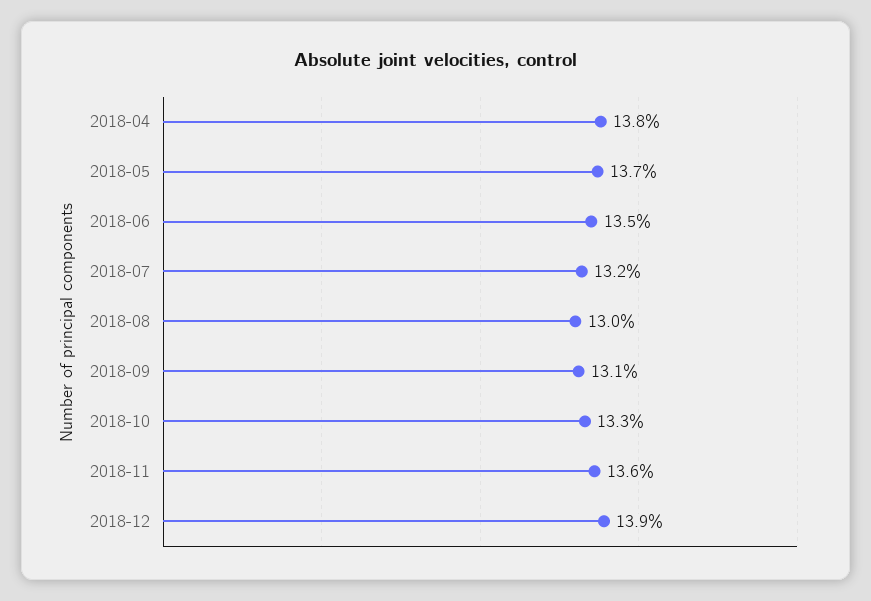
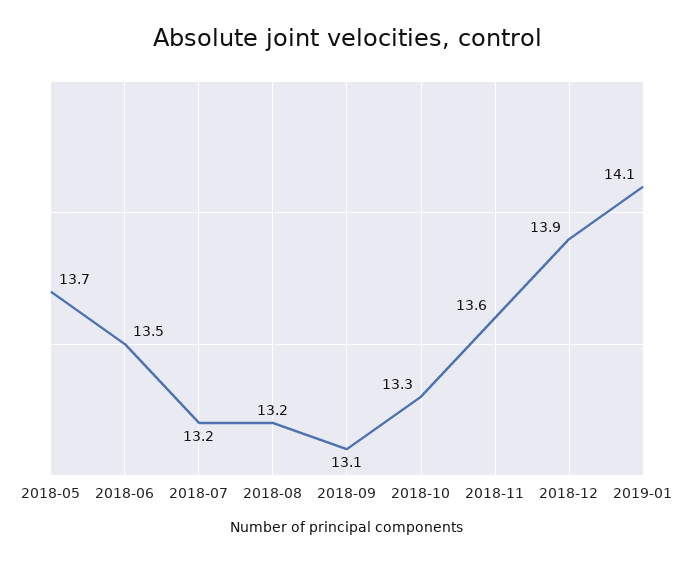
2018-04: 13.8 -> none
2018-08: 13 -> 13.2
2019-01: none -> 14.1

